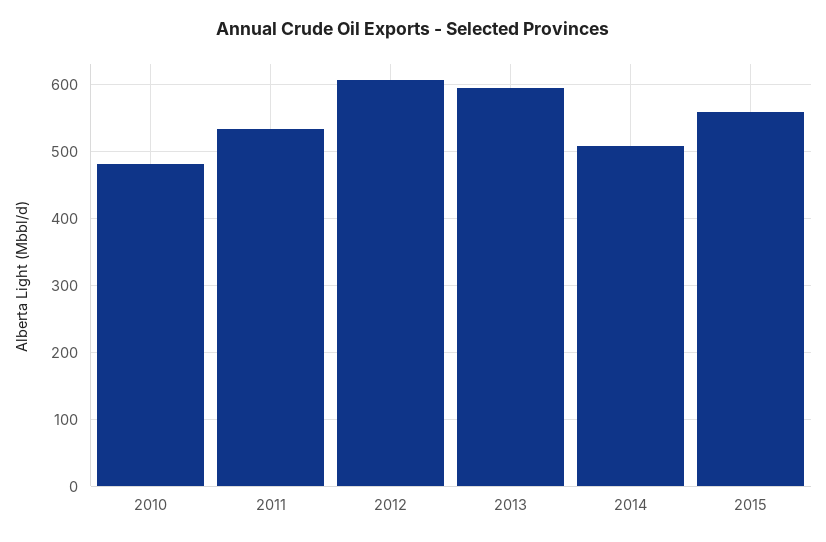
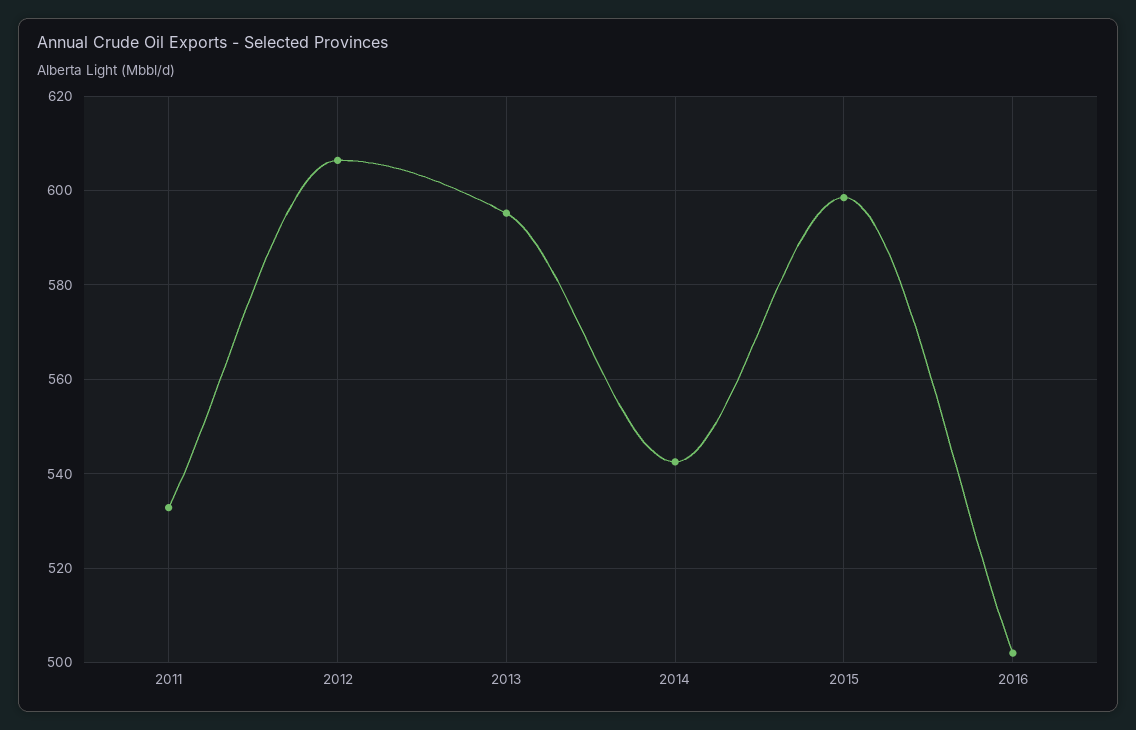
2010: 480 -> none
2014: 510 -> 542
2015: 560 -> 598
2016: none -> 502

